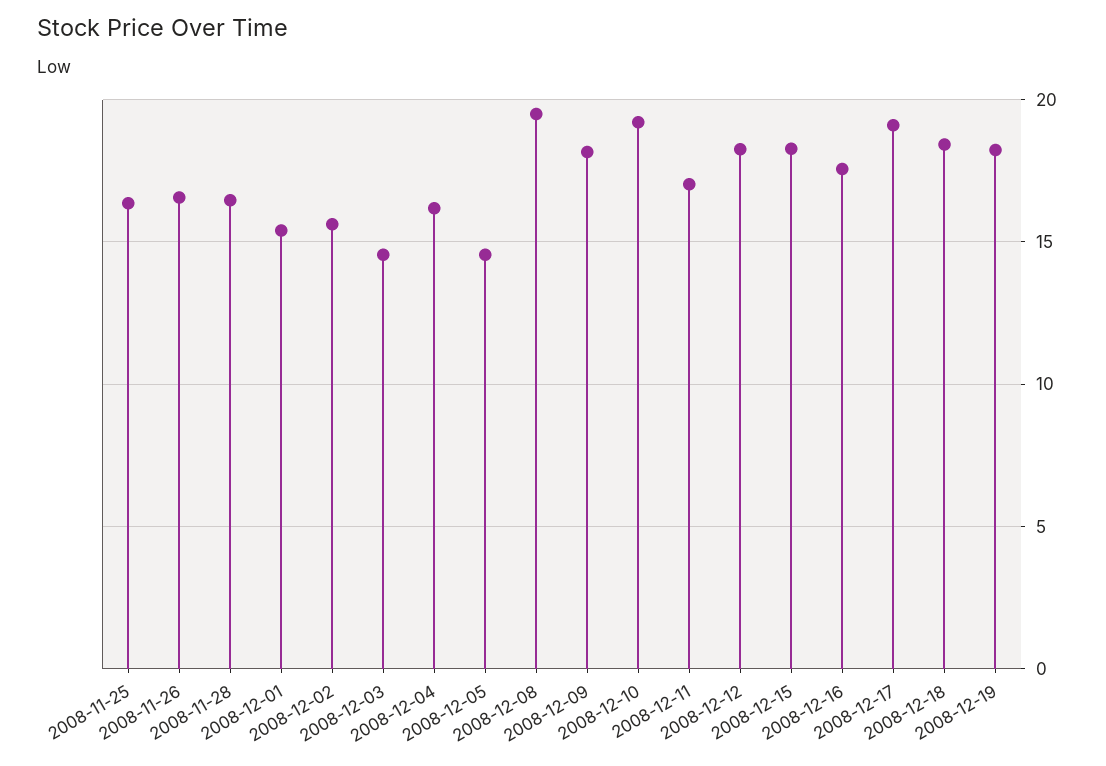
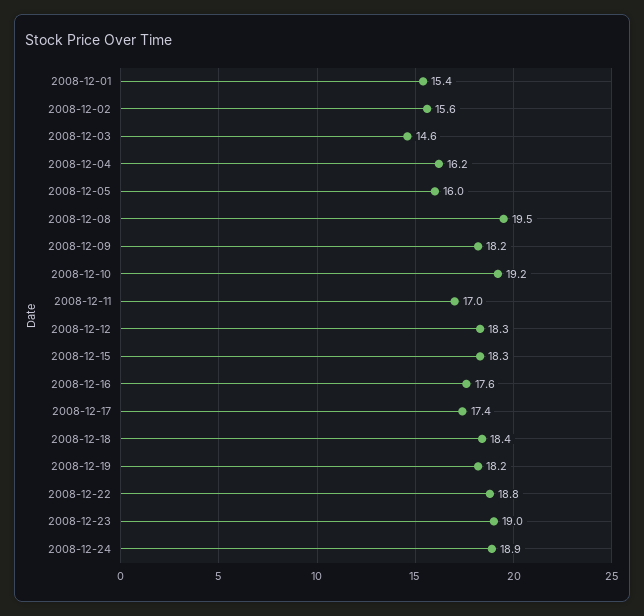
2008-11-25: 16.5 -> none
2008-11-26: 16.5 -> none
2008-11-28: 16.5 -> none
2008-12-05: 14.5 -> 16
2008-12-17: 19 -> 17.4
2008-12-22: none -> 18.8
2008-12-23: none -> 19
2008-12-24: none -> 18.9

